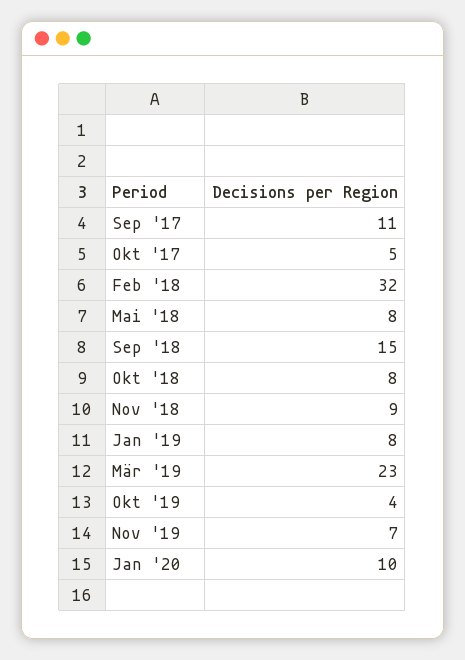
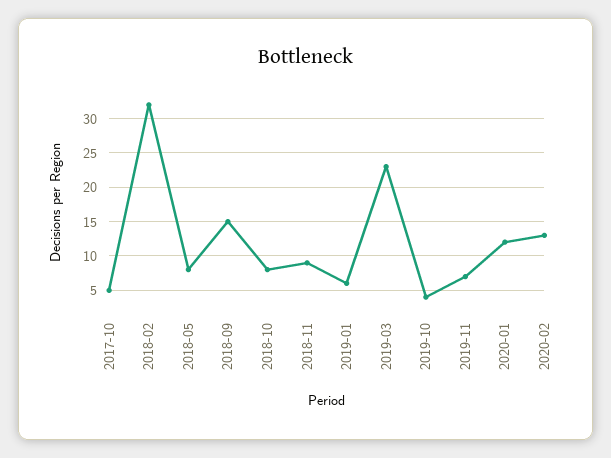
Sep '17: 11 -> none
Jan '19: 8 -> 6
Jan '20: 10 -> 12
2020-02: none -> 13

